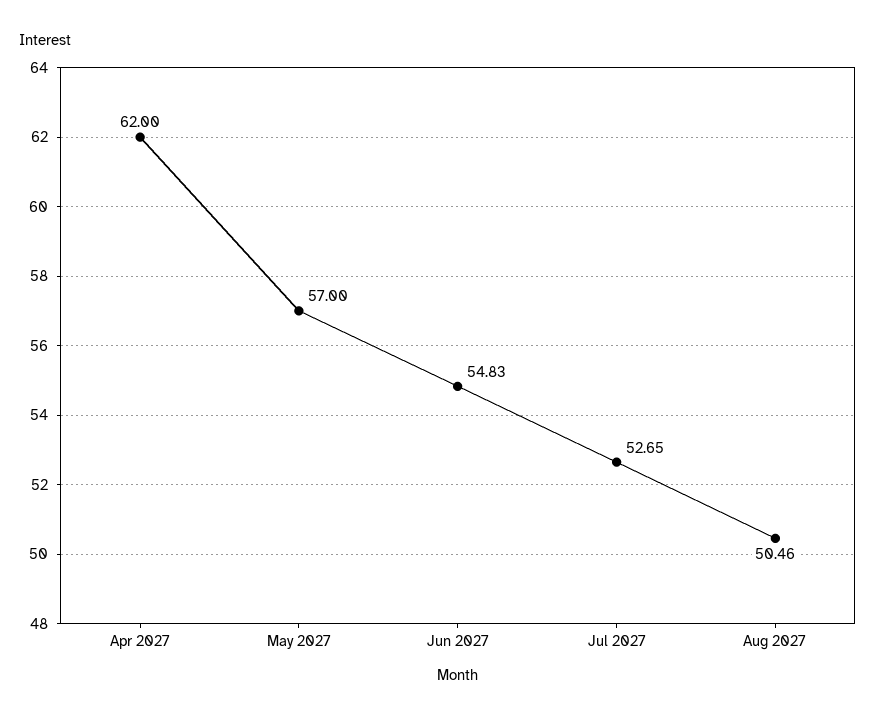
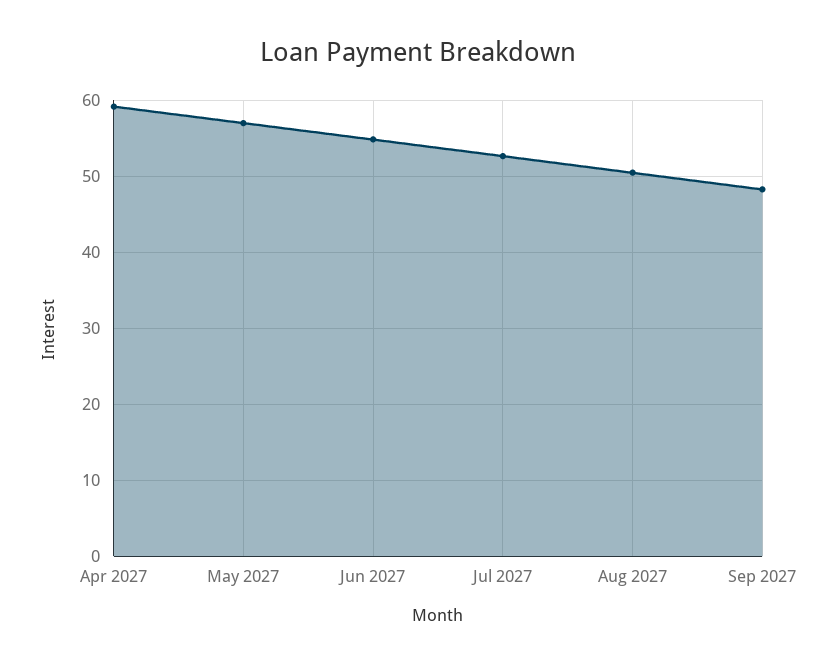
Apr 2027: 62 -> 59
Sep 2027: none -> 48

